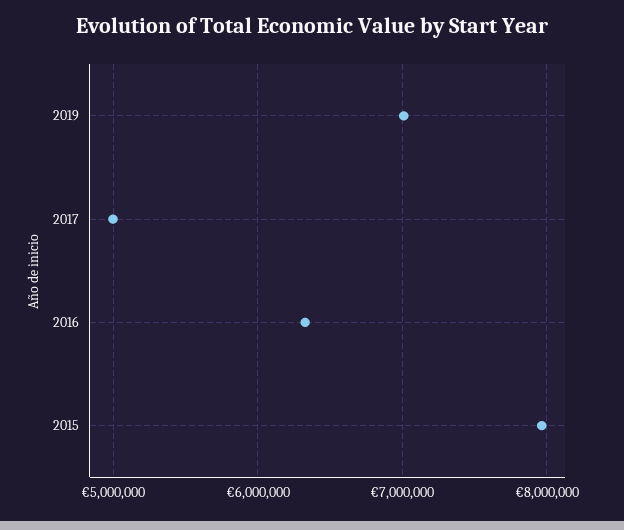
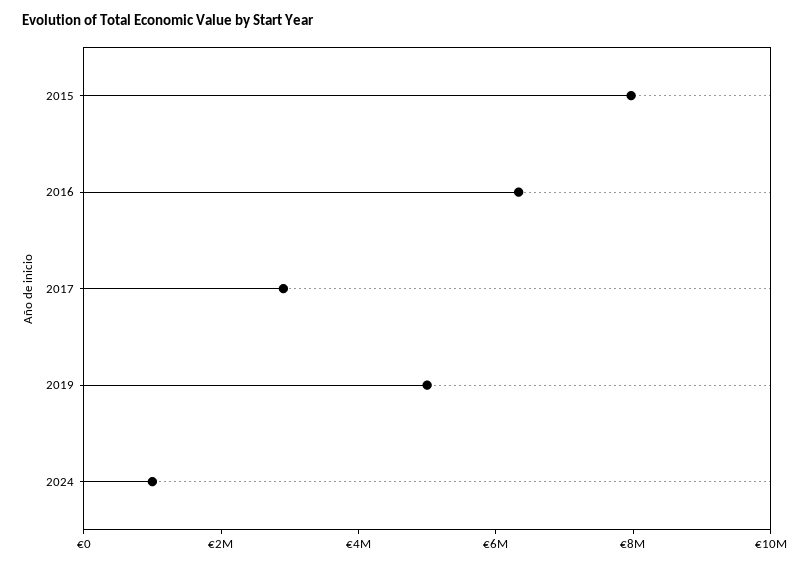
2019: 7000000 -> 5000000
2017: 5000000 -> 3000000
2024: none -> 1000000

